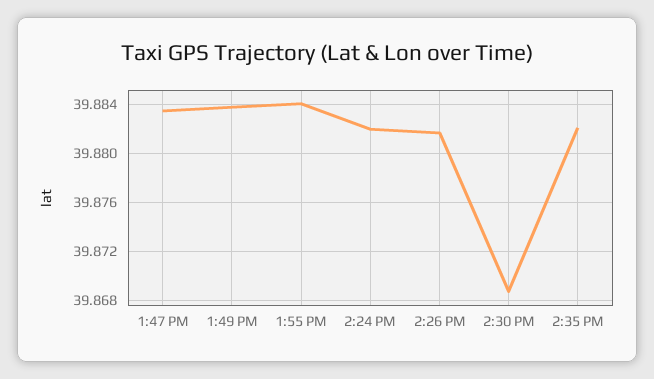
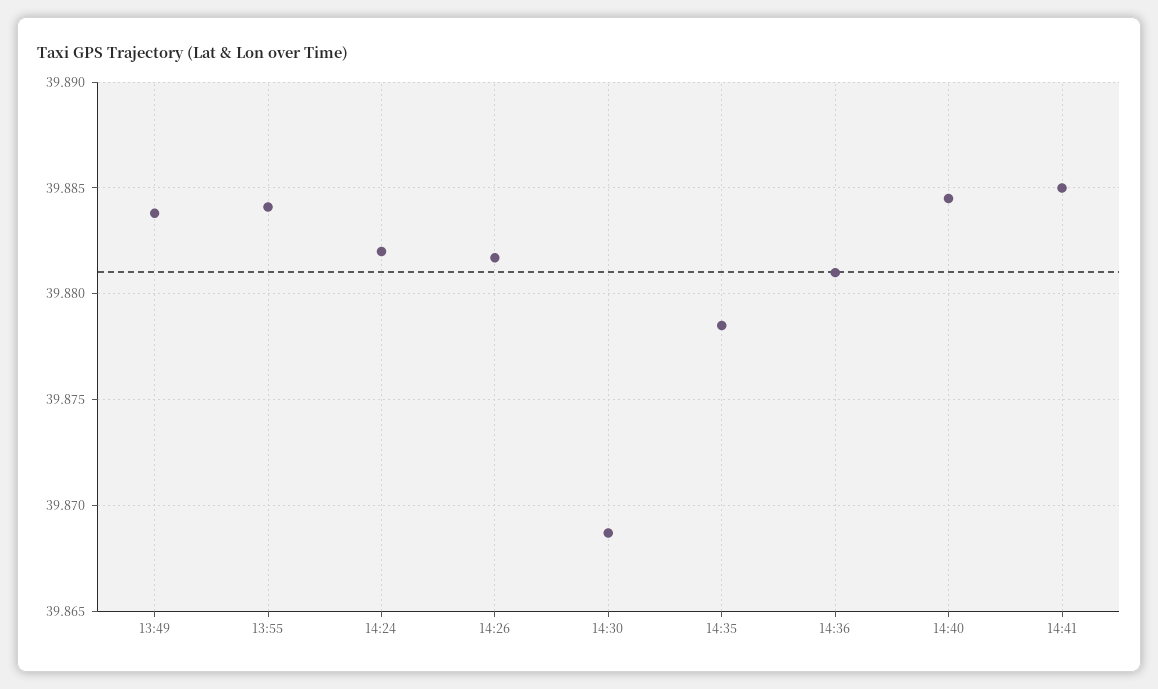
1:47 PM: 39.8835 -> none
2:35 PM: 39.882 -> 39.8785
14:36: none -> 39.881
14:40: none -> 39.8845
14:41: none -> 39.885

